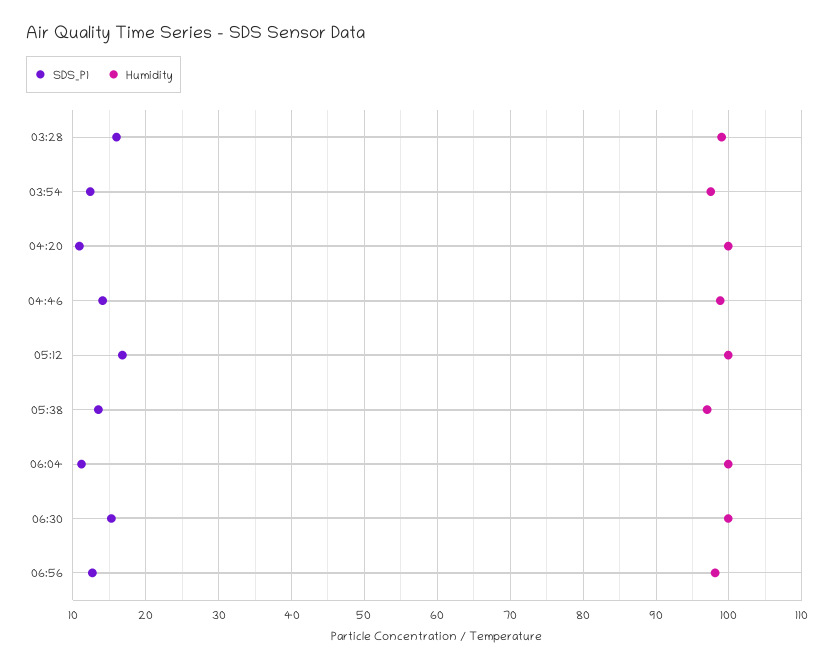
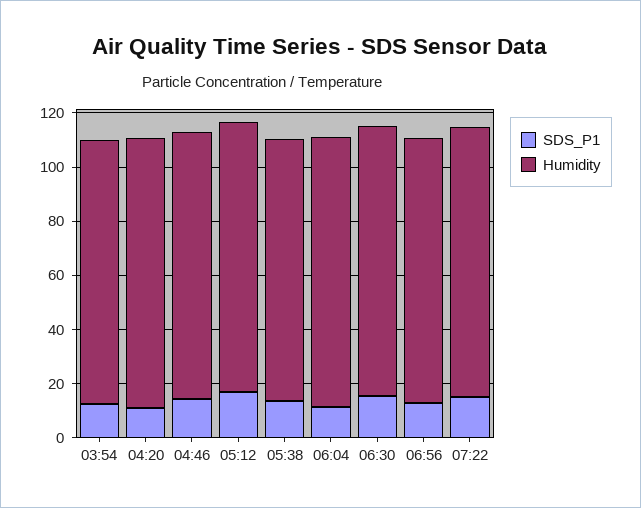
SDS_P1, 03:28: 16 -> none
Humidity, 03:28: 99 -> none
SDS_P1, 07:22: none -> 15
Humidity, 07:22: none -> 100

